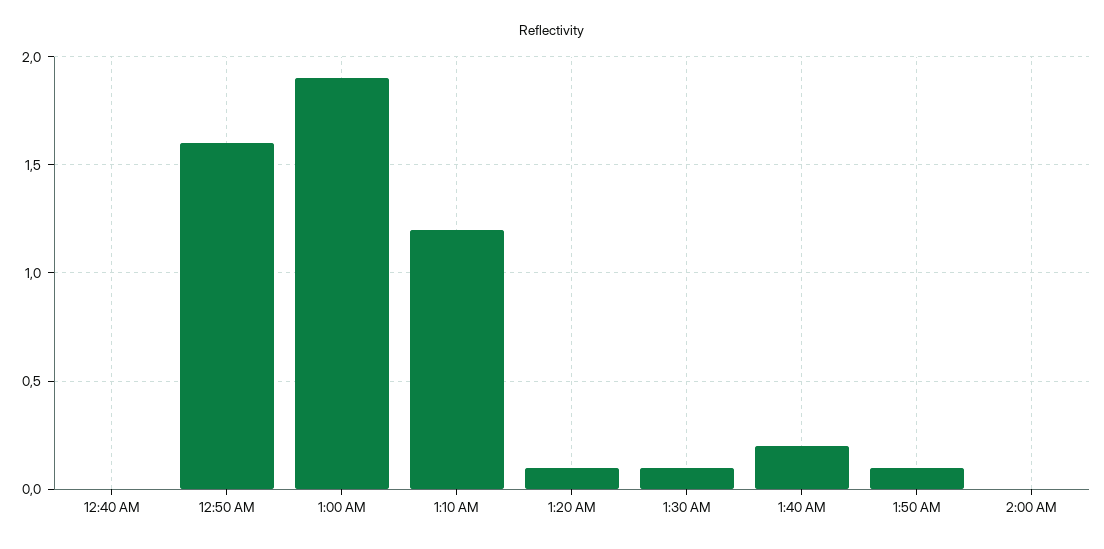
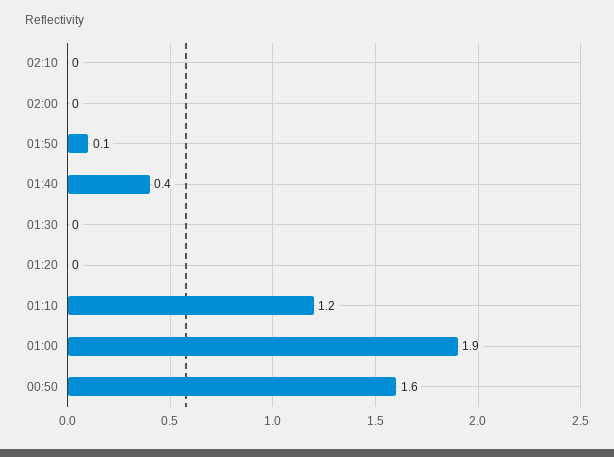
12:40 AM: 0 -> none
1:20 AM: 0.1 -> 0
1:30 AM: 0.1 -> 0
1:40 AM: 0.2 -> 0.4
02:10: none -> 0

